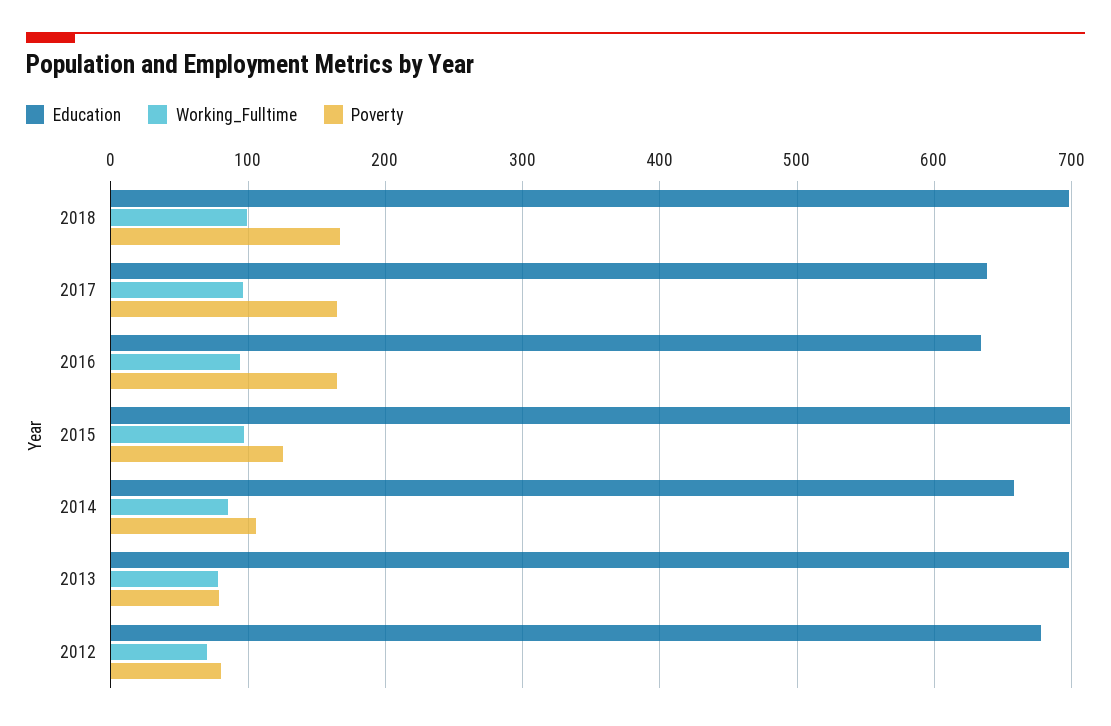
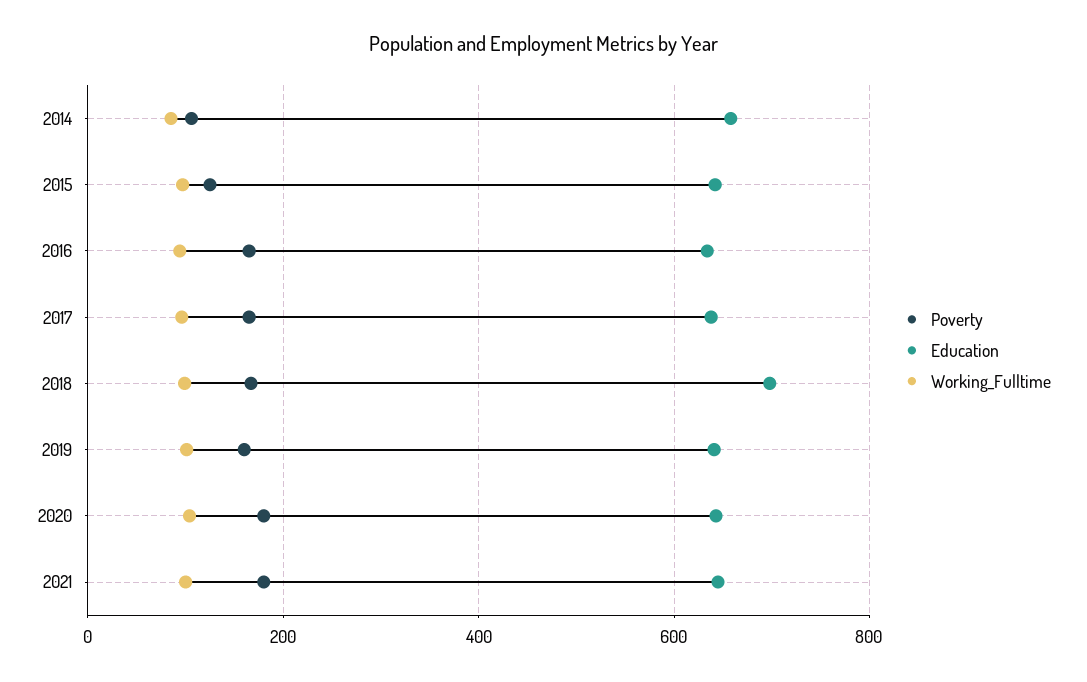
Education, 2015: 700 -> 640
Education, 2013: 700 -> none
Working_Fulltime, 2013: 80 -> none
Poverty, 2013: 80 -> none
Education, 2012: 680 -> none
Working_Fulltime, 2012: 70 -> none
Poverty, 2012: 80 -> none
Poverty, 2019: none -> 160
Education, 2019: none -> 640
Working_Fulltime, 2019: none -> 100
Poverty, 2020: none -> 180
Education, 2020: none -> 640
Working_Fulltime, 2020: none -> 100
Poverty, 2021: none -> 180
Education, 2021: none -> 640
Working_Fulltime, 2021: none -> 100

